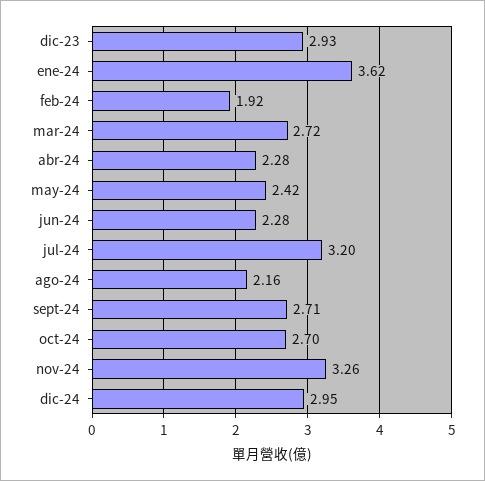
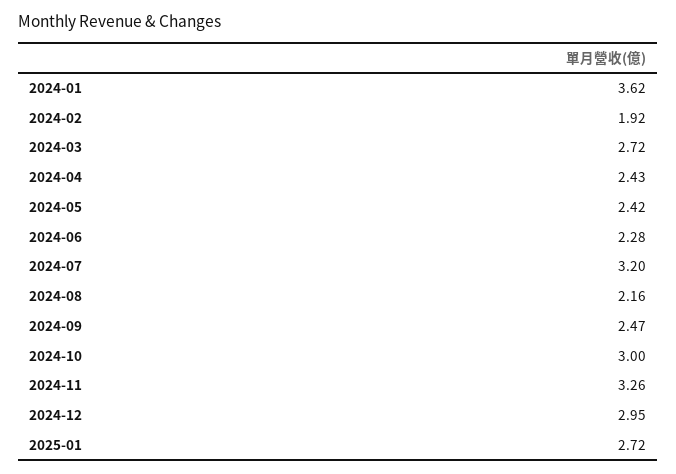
dic-23: 2.93 -> none
abr-24: 2.28 -> 2.43
sept-24: 2.71 -> 2.47
oct-24: 2.7 -> 3
2025-01: none -> 2.72

